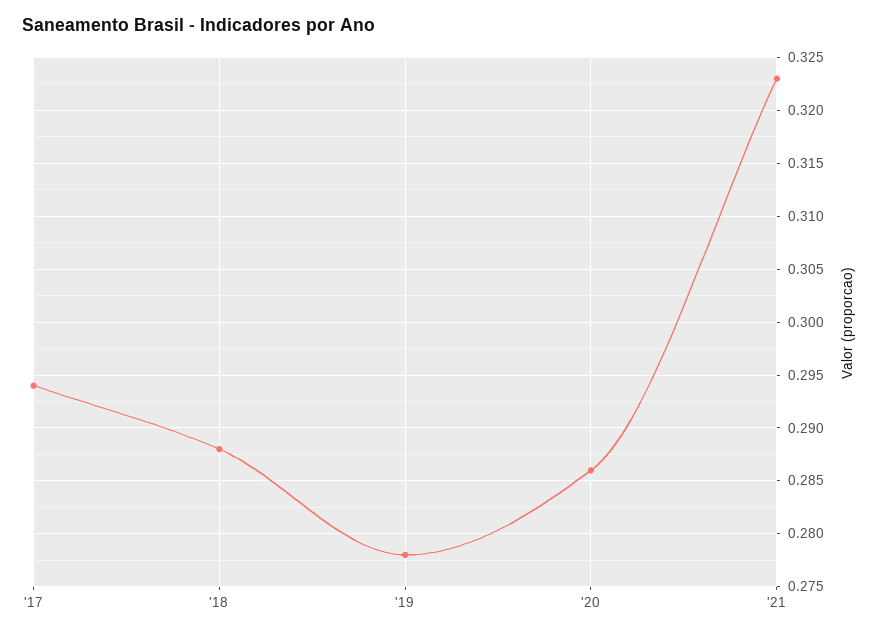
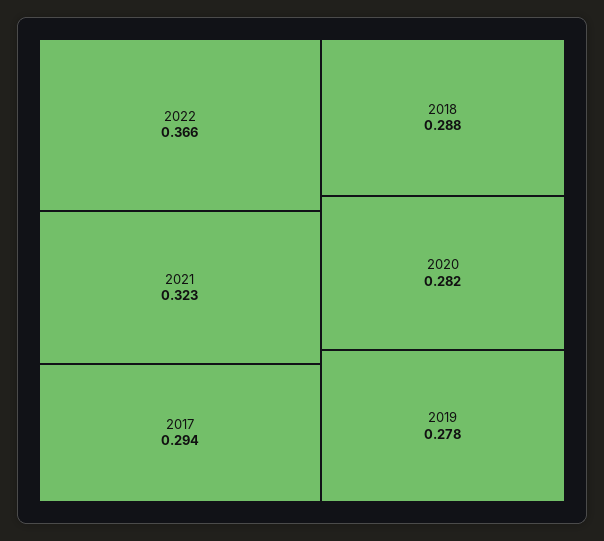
'20: 0.286 -> 0.282
2022: none -> 0.366

